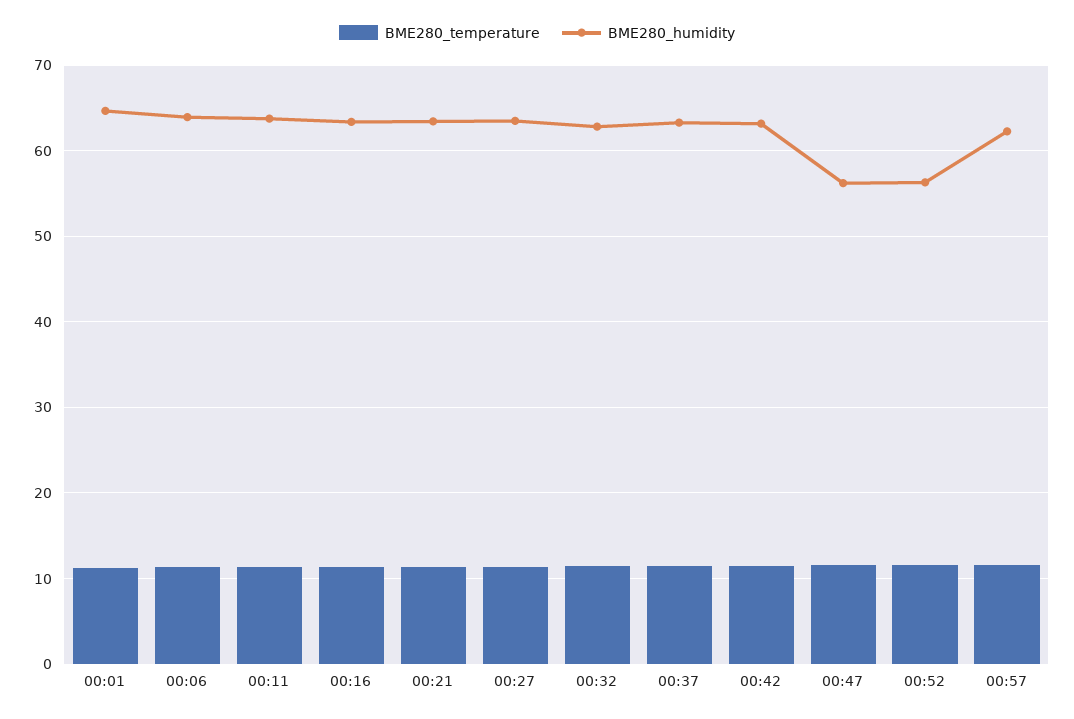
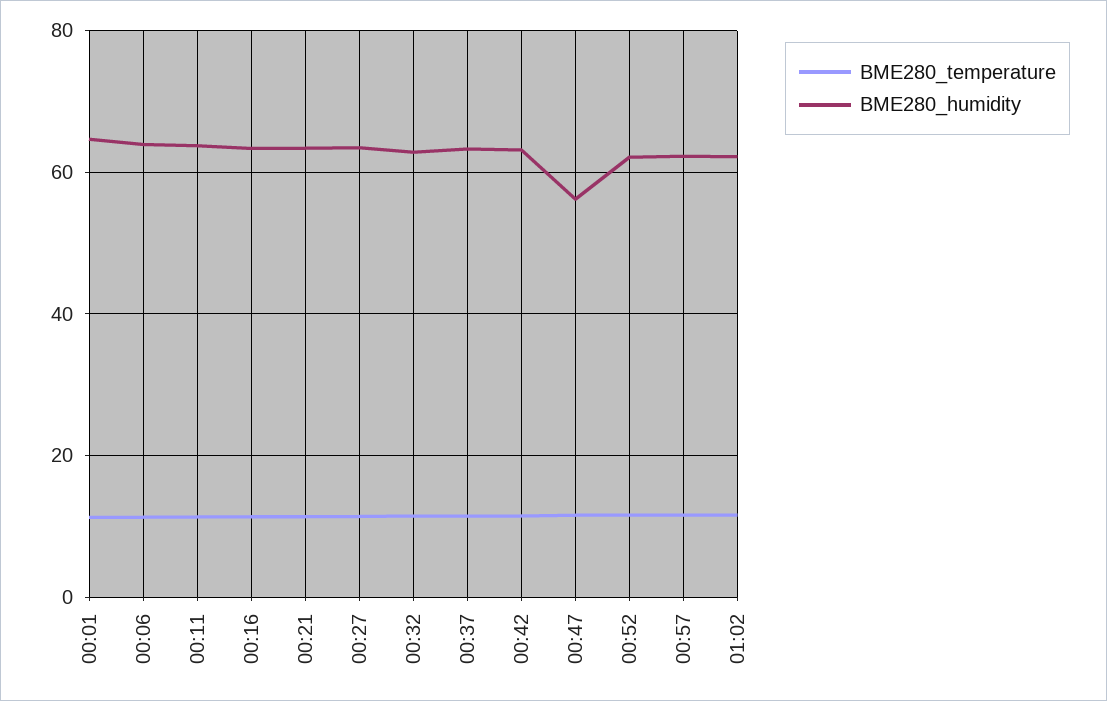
BME280_humidity, 00:52: 56 -> 62
BME280_temperature, 01:02: none -> 12
BME280_humidity, 01:02: none -> 62

